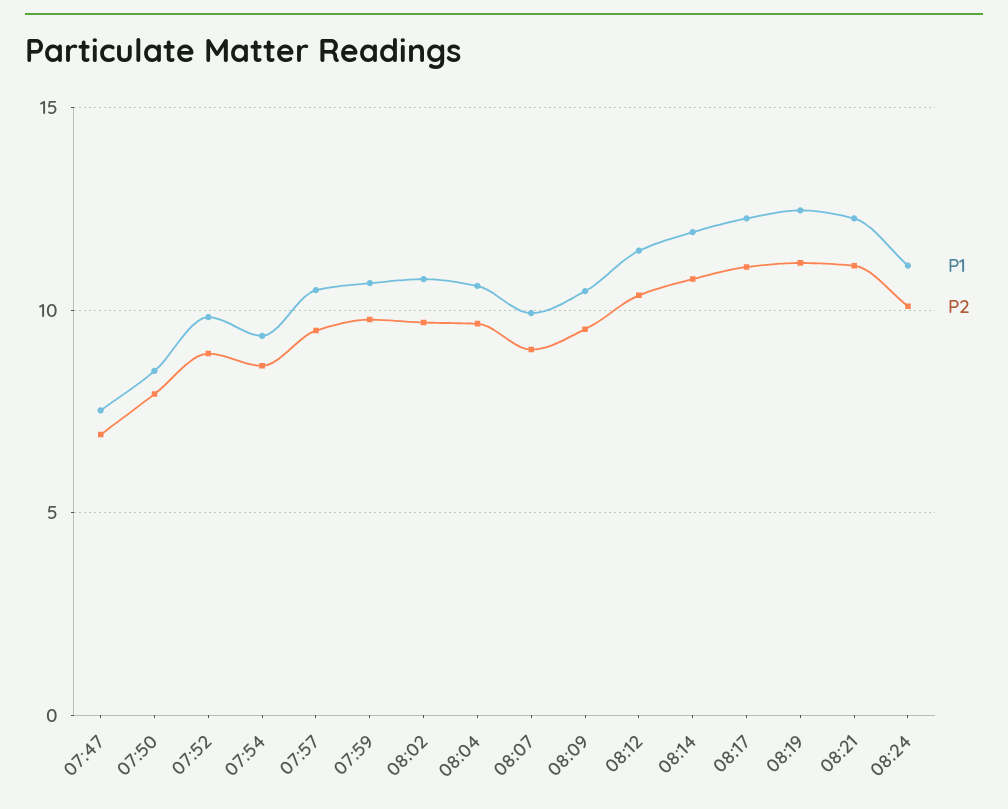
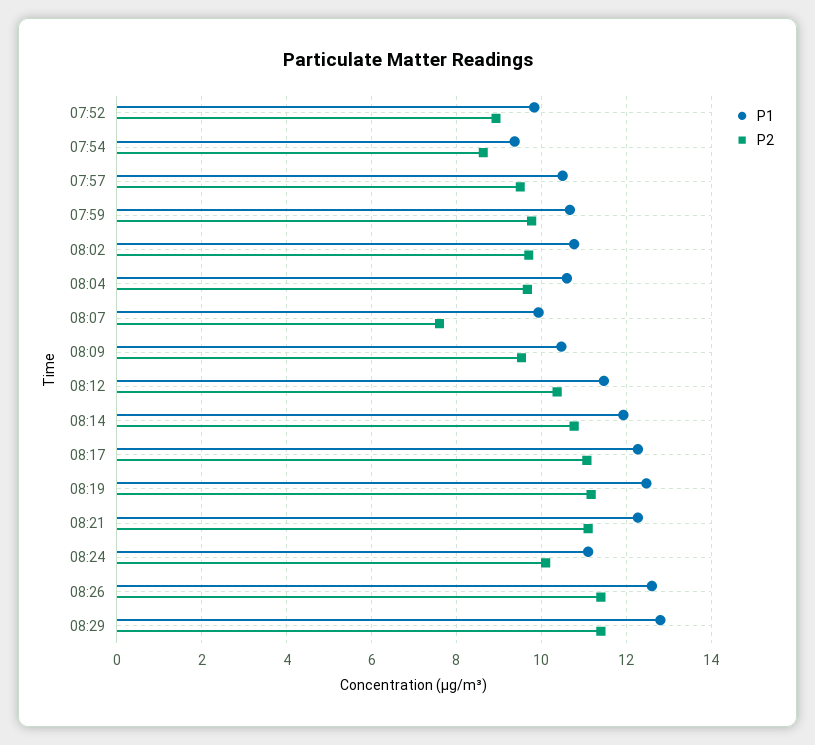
P1, 07:47: 7.5 -> none
P2, 07:47: 7 -> none
P1, 07:50: 8.5 -> none
P2, 07:50: 8 -> none
P2, 08:07: 9 -> 7.6
P1, 08:26: none -> 12.6
P2, 08:26: none -> 11.4
P1, 08:29: none -> 12.8
P2, 08:29: none -> 11.4

